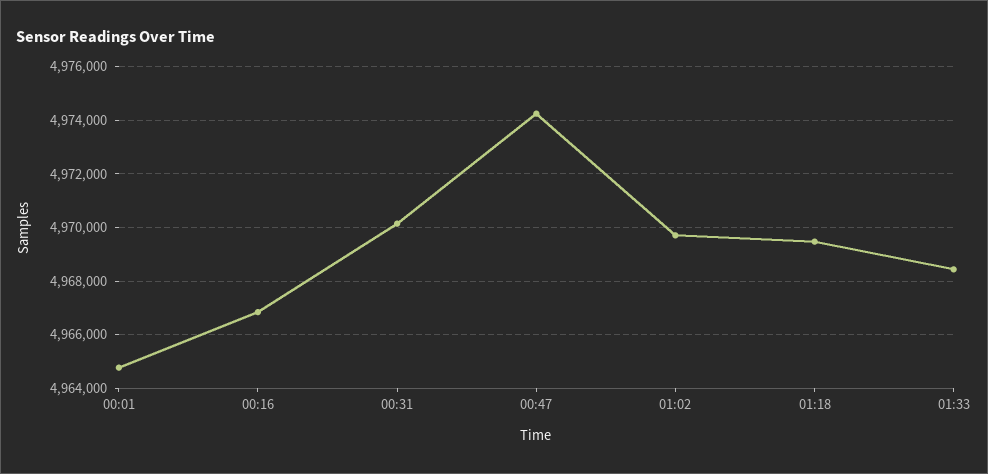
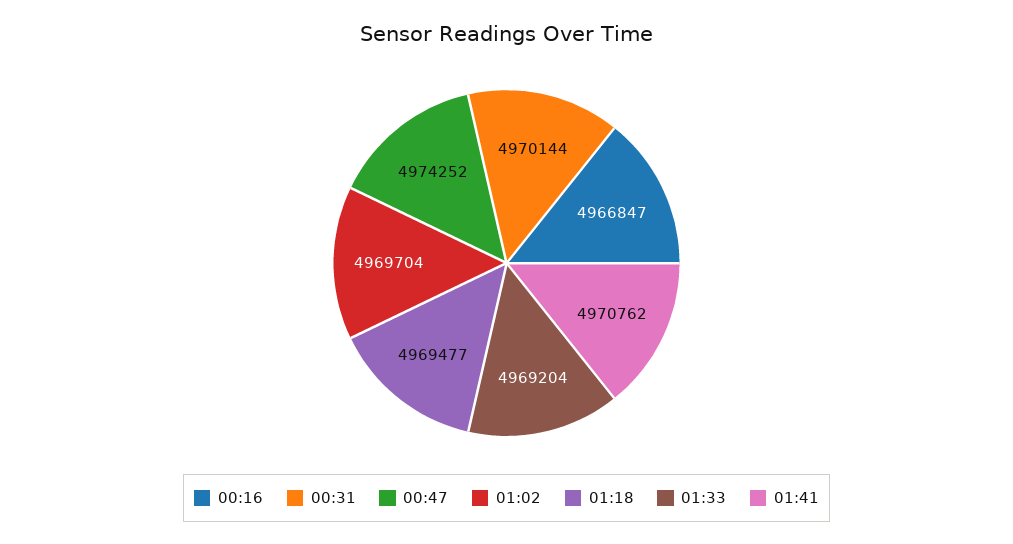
00:01: 4964750 -> none
01:33: 4968500 -> 4969204
01:41: none -> 4970762

